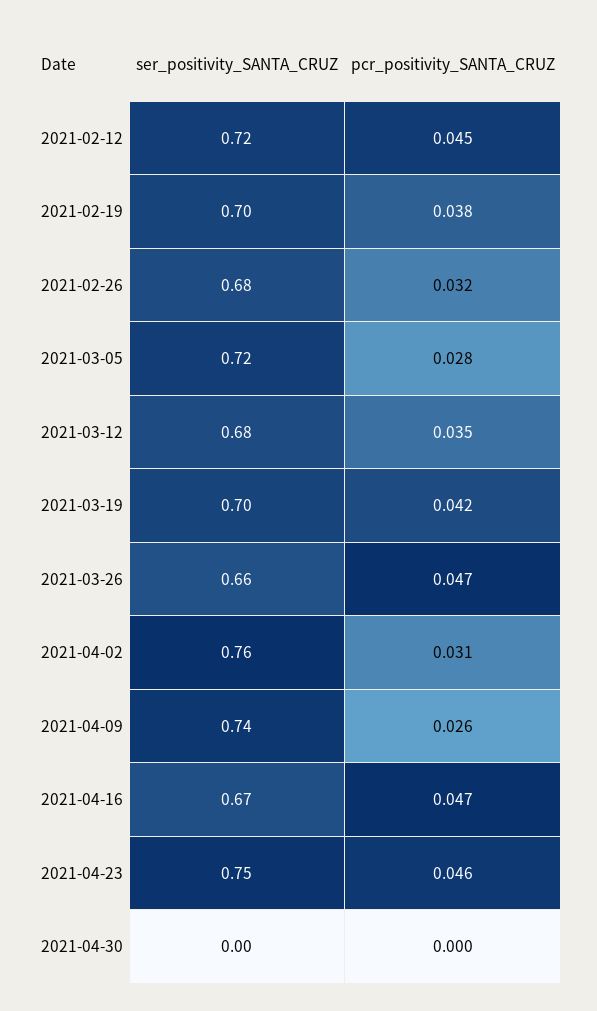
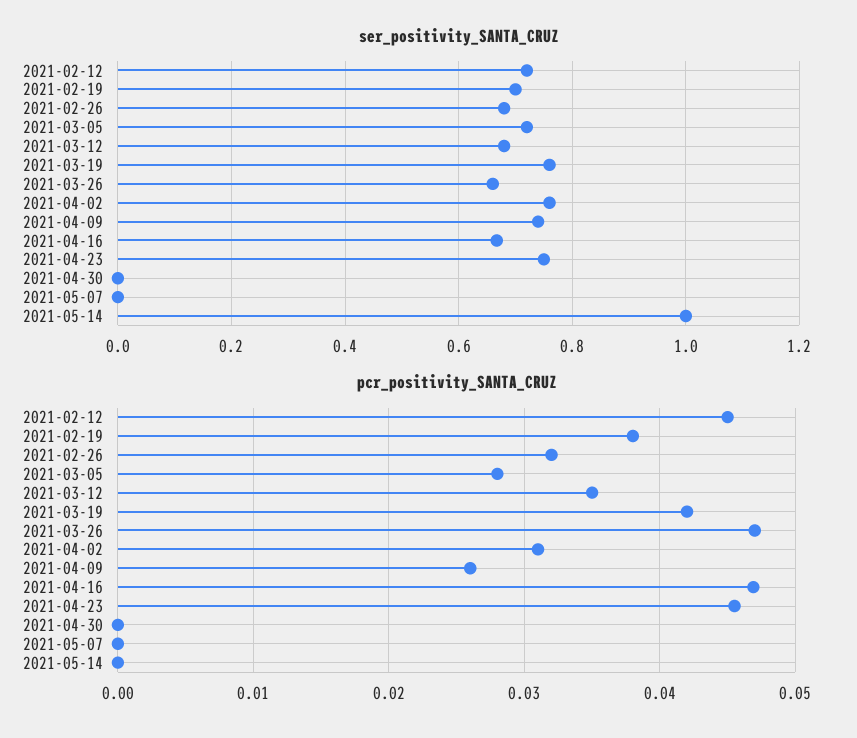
ser_positivity_SANTA_CRUZ, 2021-03-19: 0.7 -> 0.76
ser_positivity_SANTA_CRUZ, 2021-05-07: none -> 0
ser_positivity_SANTA_CRUZ, 2021-05-14: none -> 1
pcr_positivity_SANTA_CRUZ, 2021-05-07: none -> 0
pcr_positivity_SANTA_CRUZ, 2021-05-14: none -> 0

